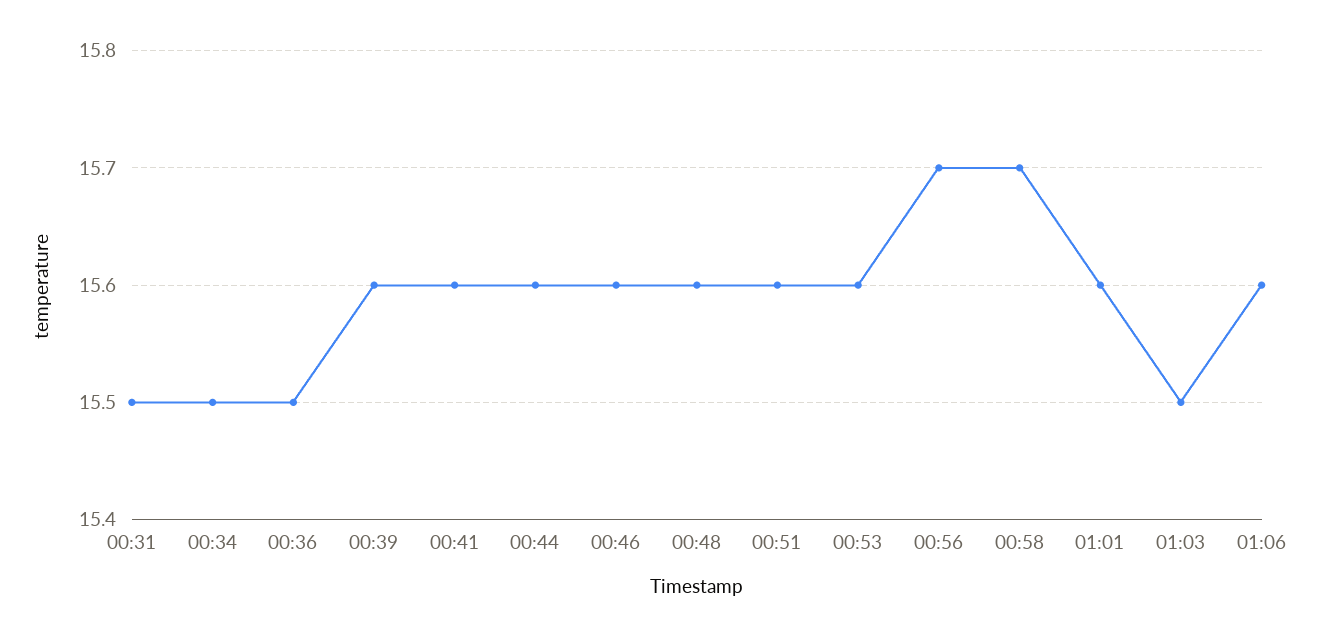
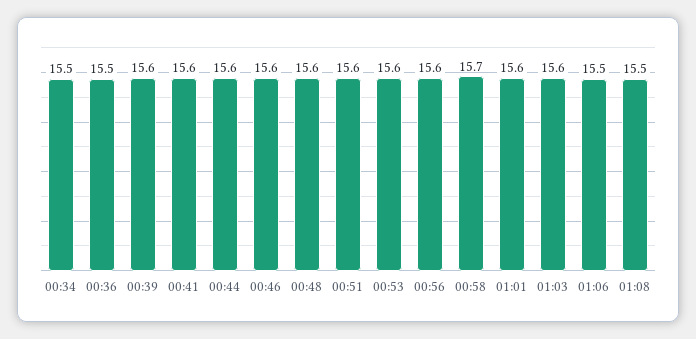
00:31: 15.5 -> none
00:56: 15.7 -> 15.6
01:03: 15.5 -> 15.6
01:06: 15.6 -> 15.5
01:08: none -> 15.5

